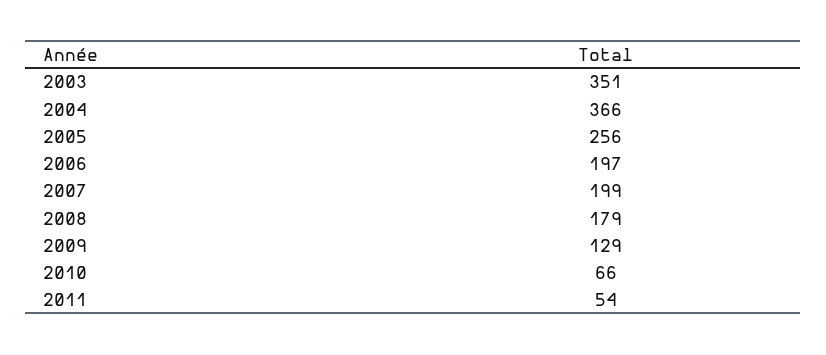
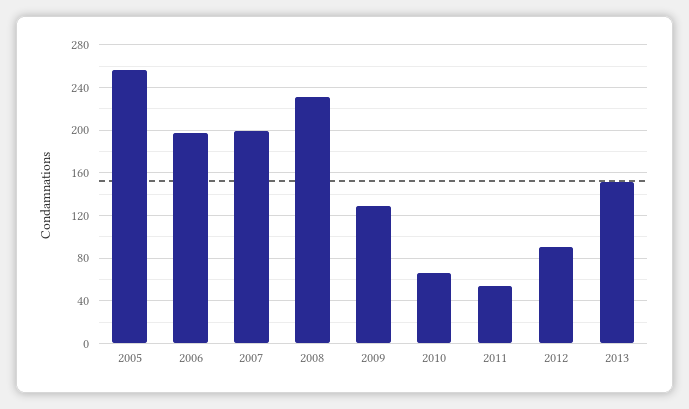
2003: 351 -> none
2004: 366 -> none
2008: 179 -> 230
2012: none -> 90
2013: none -> 150

